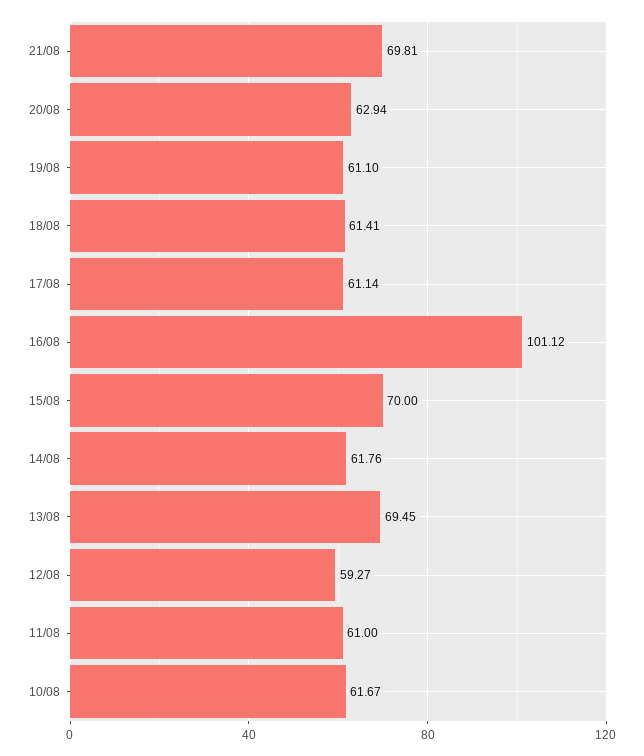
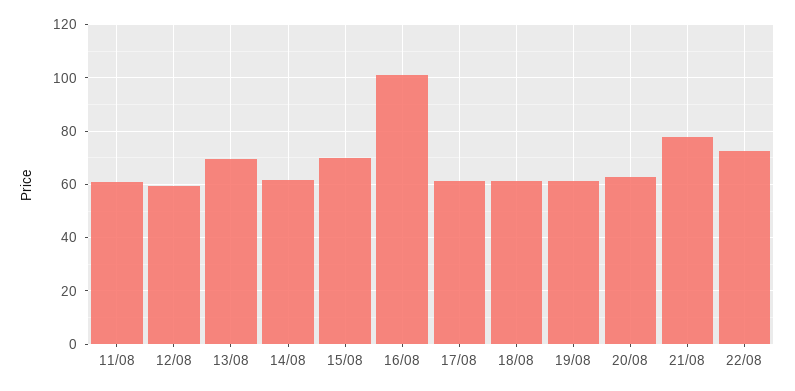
21/08: 69.81 -> 77.5
10/08: 61.67 -> none
22/08: none -> 72.5

